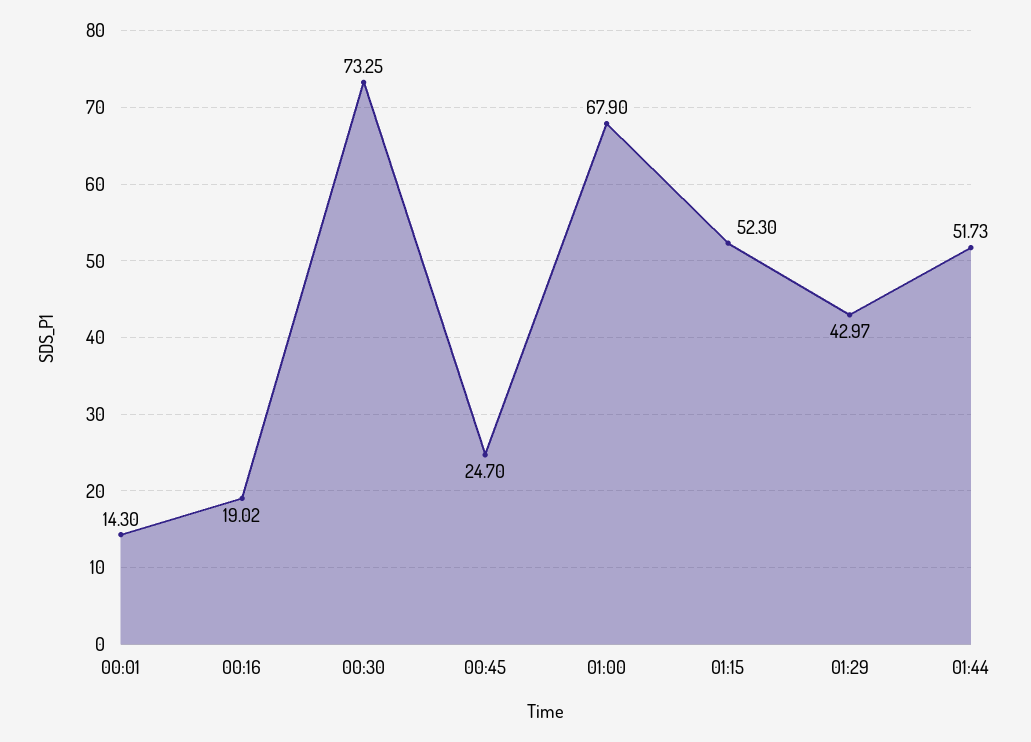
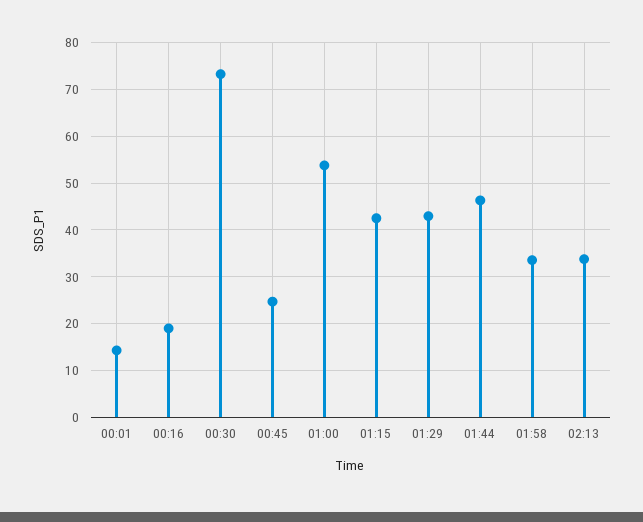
01:00: 67.9 -> 54
01:15: 52.3 -> 42
01:44: 51.73 -> 46
01:58: none -> 34
02:13: none -> 34

